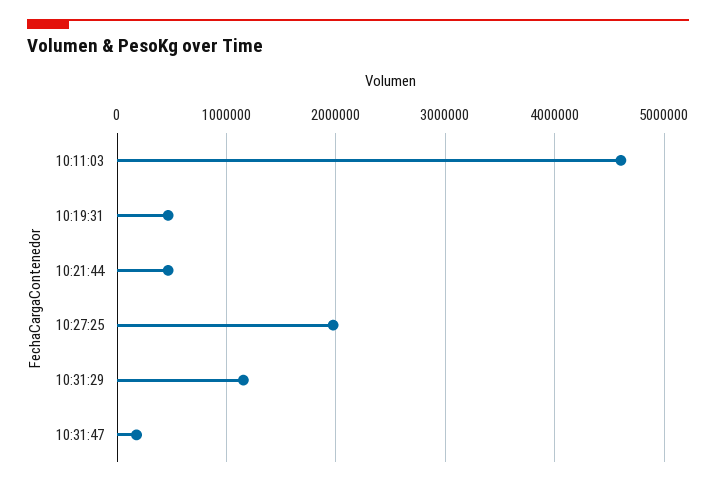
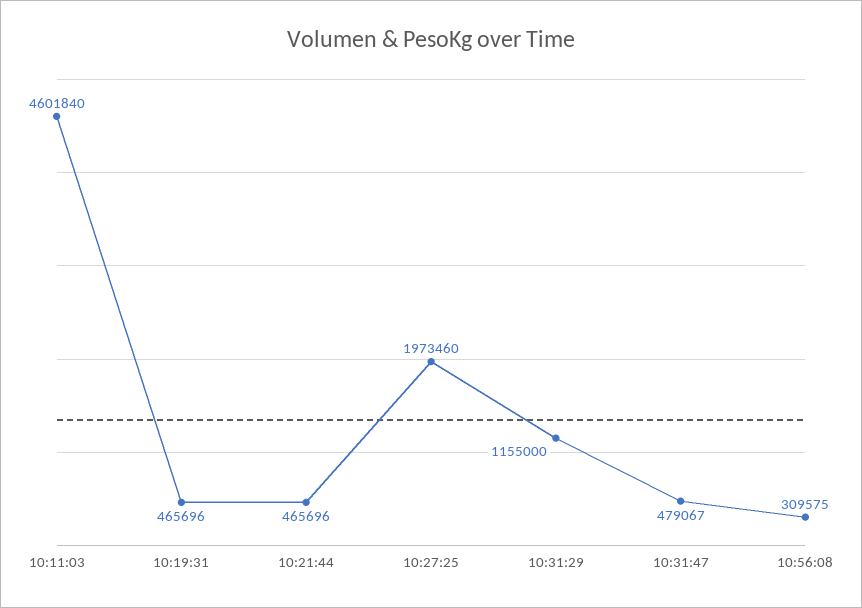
10:31:47: 200000 -> 479067
10:56:08: none -> 309575

